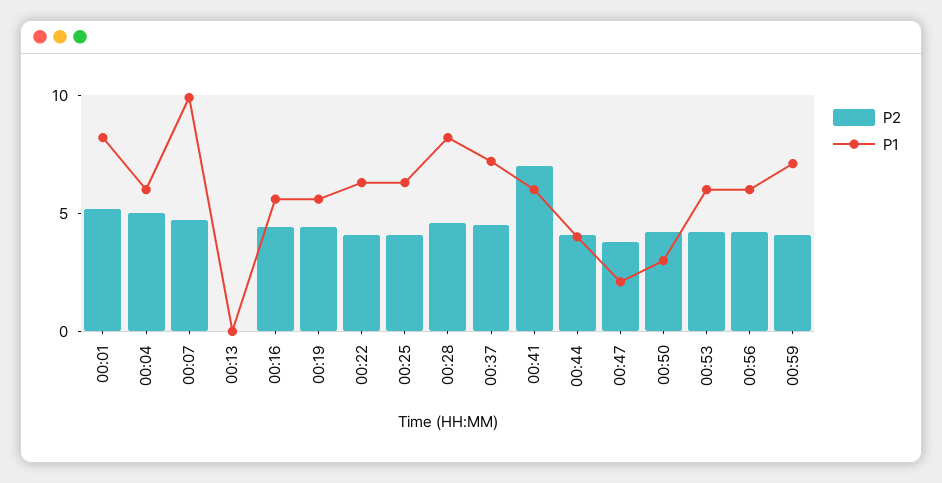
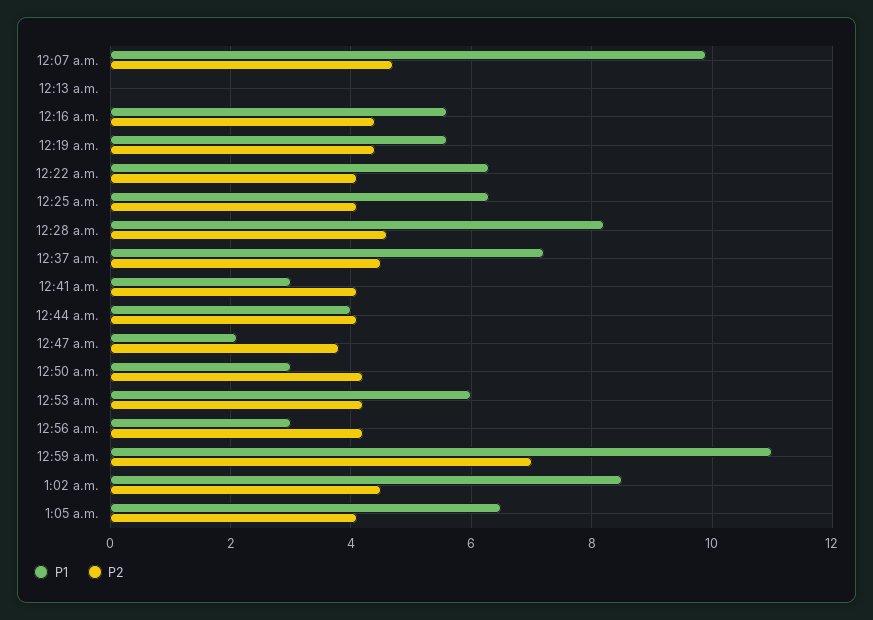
P2, 00:01: 5 -> none
P1, 00:01: 8 -> none
P2, 00:04: 5 -> none
P1, 00:04: 6 -> none
P2, 00:41: 7 -> 4
P1, 00:41: 6 -> 3
P1, 00:56: 6 -> 3
P2, 00:59: 4 -> 7
P1, 00:59: 7 -> 11
P1, 1:02 a.m.: none -> 8.5
P2, 1:02 a.m.: none -> 4.5
P1, 1:05 a.m.: none -> 6.5
P2, 1:05 a.m.: none -> 4

